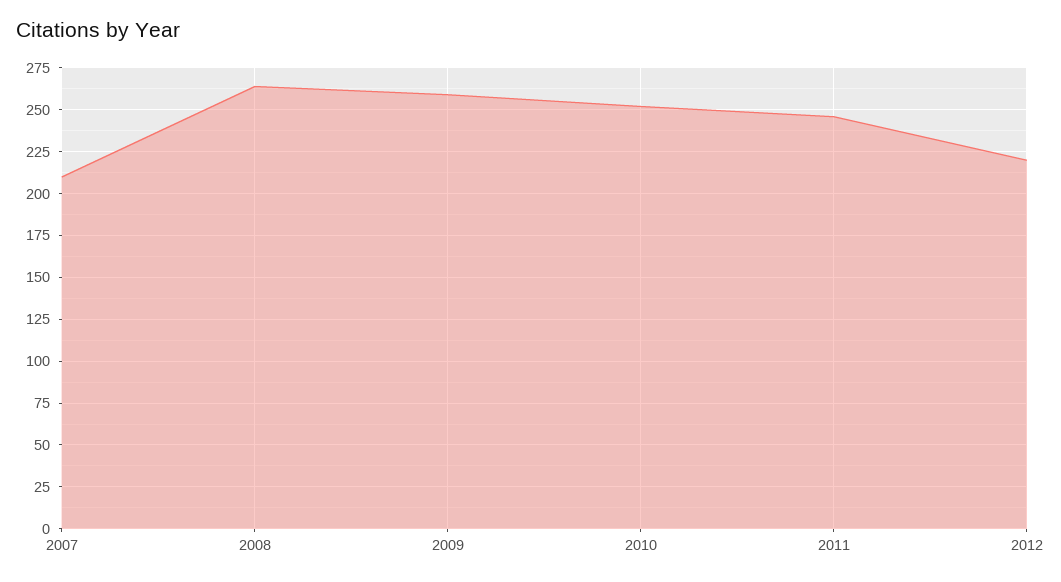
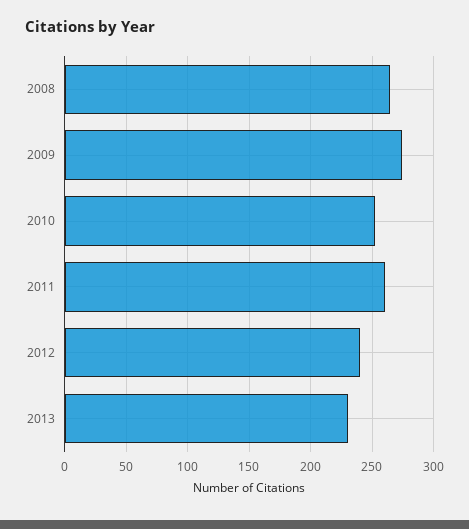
2007: 210 -> none
2009: 260 -> 275
2011: 245 -> 260
2012: 220 -> 240
2013: none -> 230

